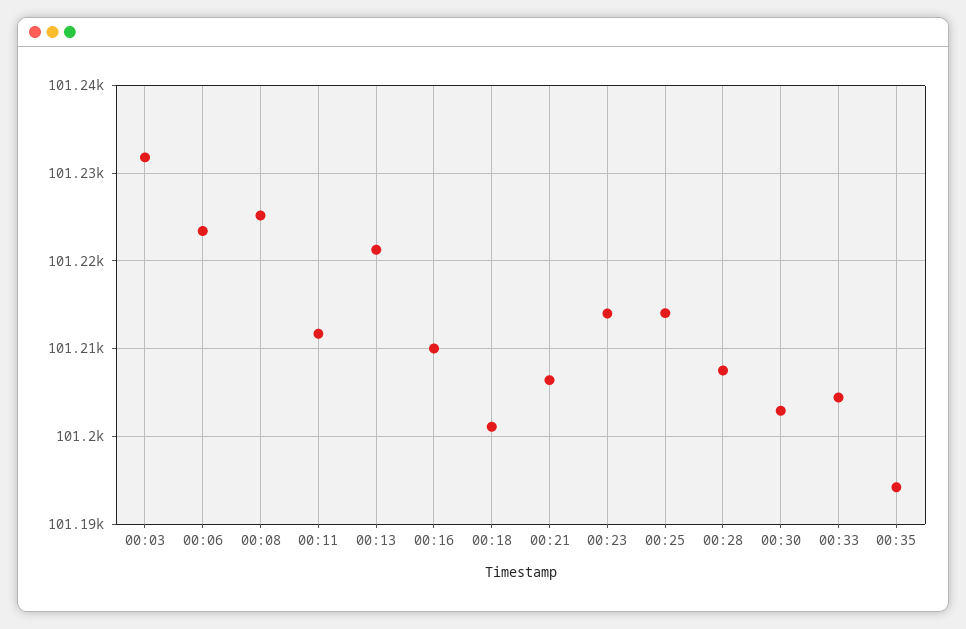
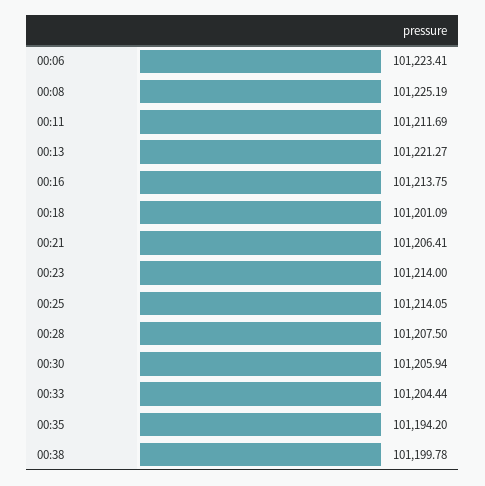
00:03: 101232 -> none
00:16: 101210 -> 101213.75
00:30: 101203 -> 101205.94
00:38: none -> 101199.78

